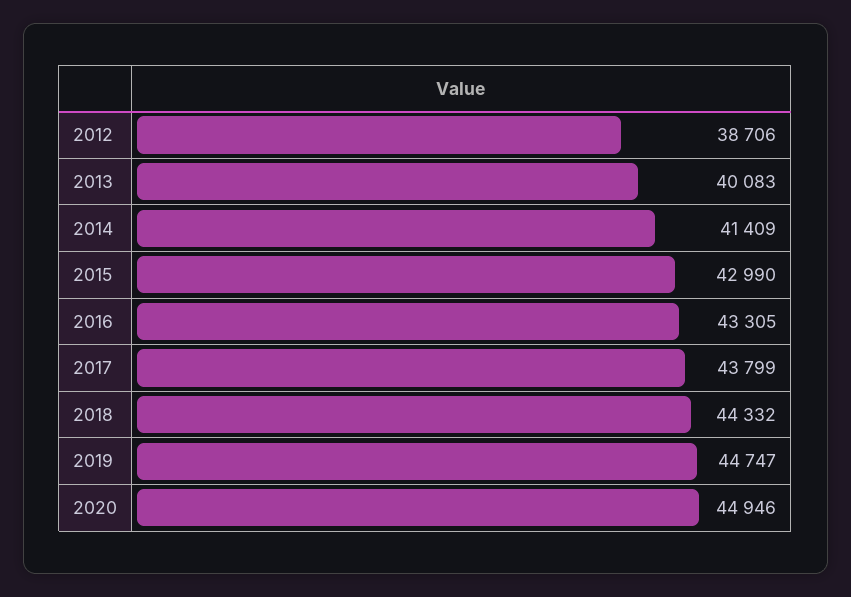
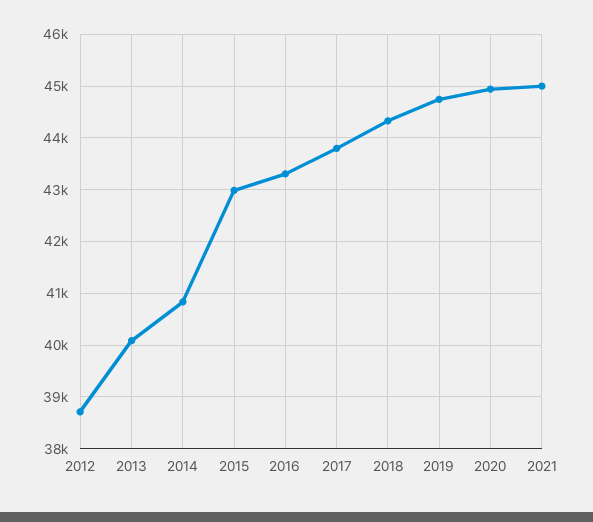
2014: 41409 -> 40800
2021: none -> 45000

